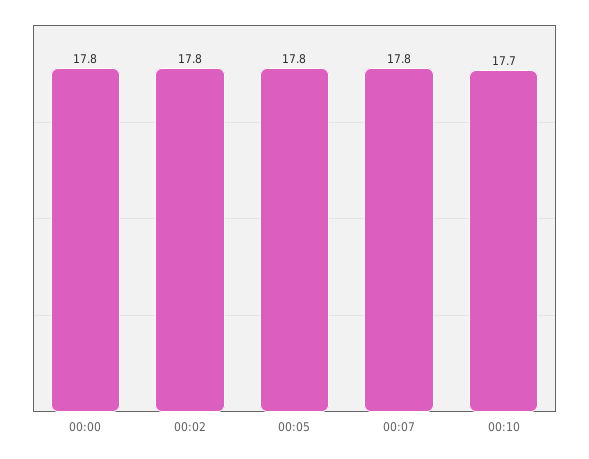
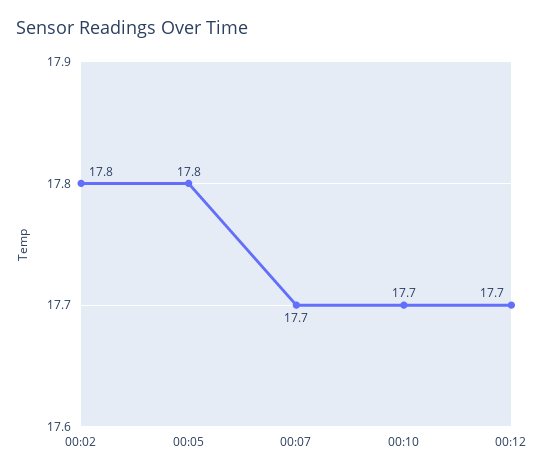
00:00: 17.8 -> none
00:07: 17.8 -> 17.7
00:12: none -> 17.7

